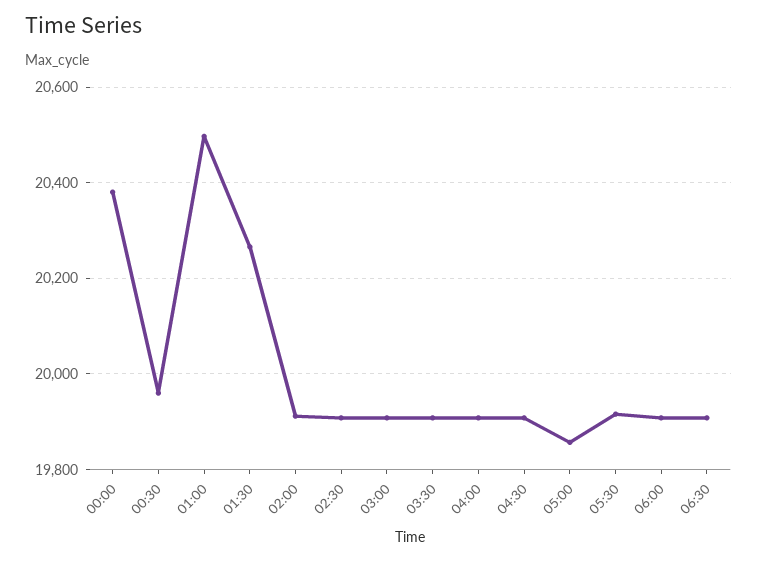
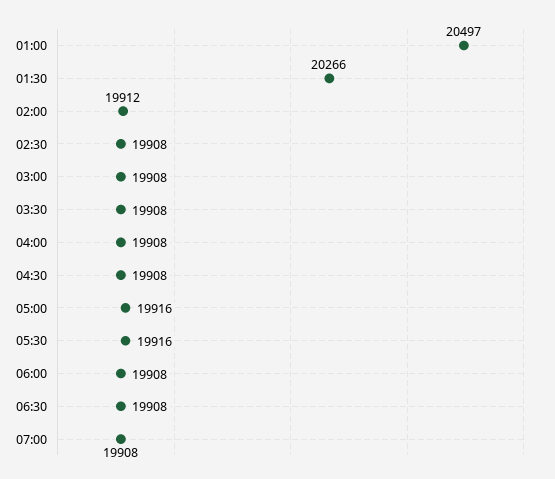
00:00: 20380 -> none
00:30: 19960 -> none
05:00: 19860 -> 19916
07:00: none -> 19908

